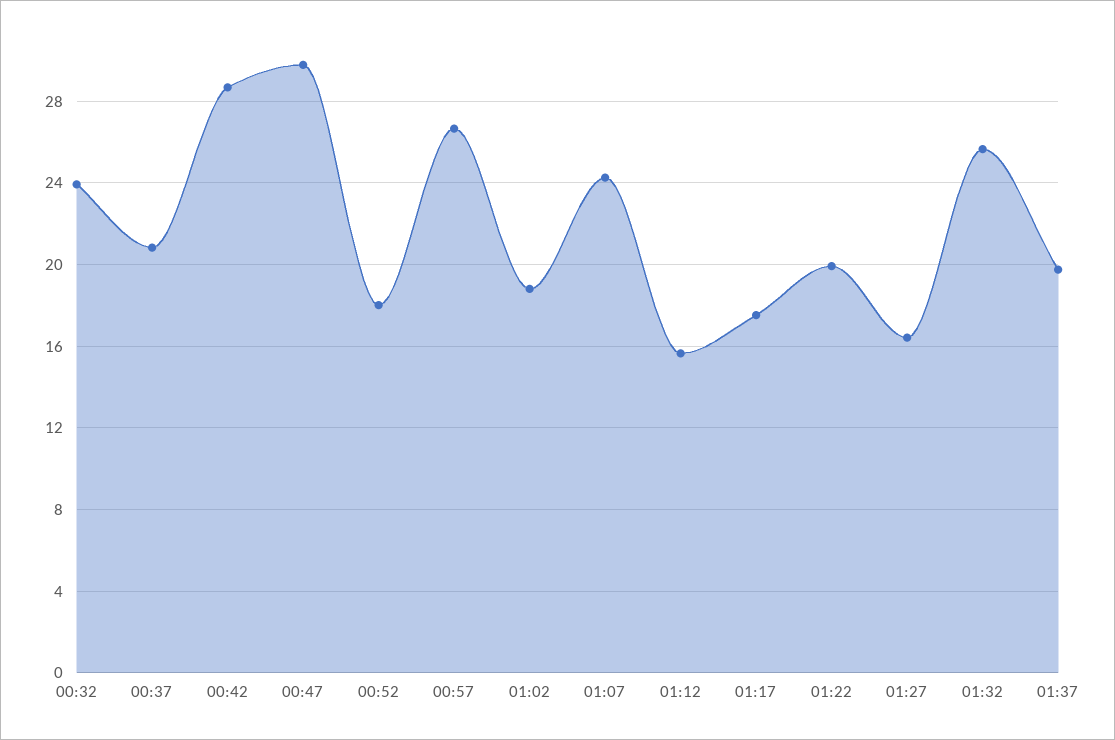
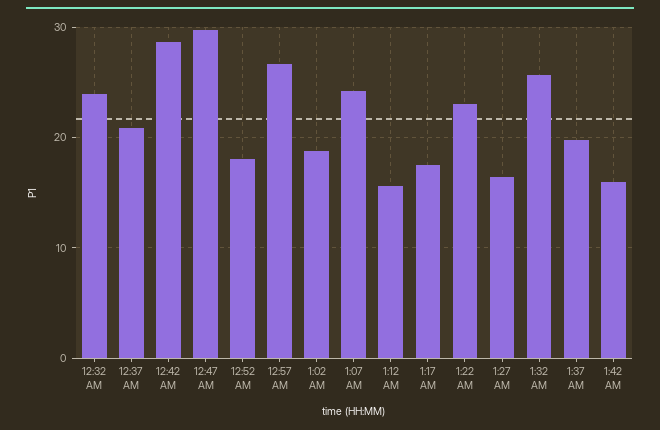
01:22: 20 -> 23
1:42 AM: none -> 16

